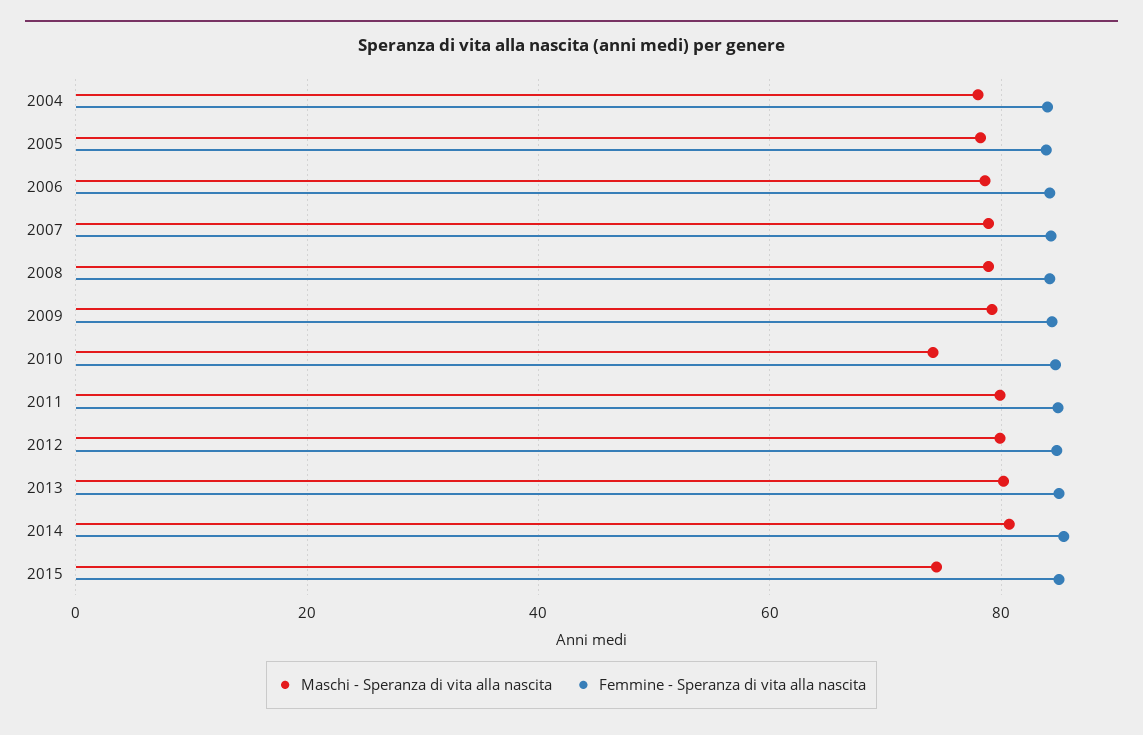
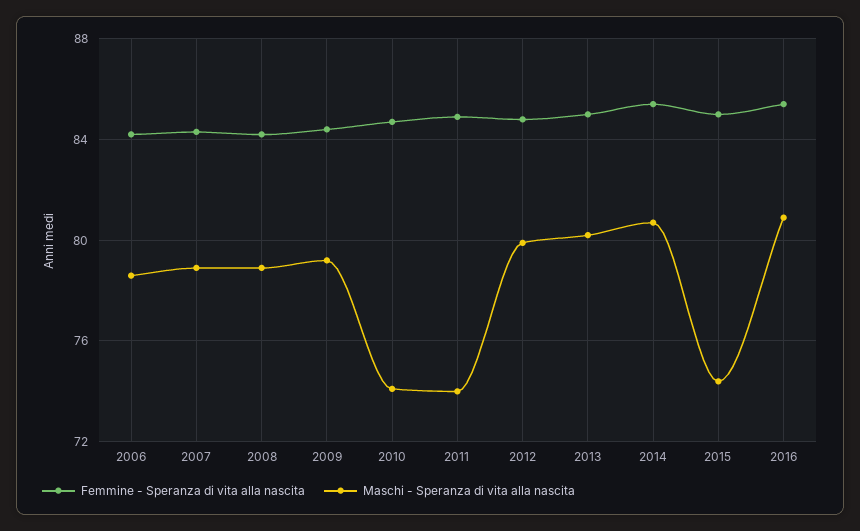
Maschi - Speranza di vita alla nascita, 2004: 78 -> none
Femmine - Speranza di vita alla nascita, 2004: 84 -> none
Maschi - Speranza di vita alla nascita, 2005: 78 -> none
Femmine - Speranza di vita alla nascita, 2005: 84 -> none
Maschi - Speranza di vita alla nascita, 2011: 80 -> 74
Femmine - Speranza di vita alla nascita, 2016: none -> 85.5
Maschi - Speranza di vita alla nascita, 2016: none -> 81

